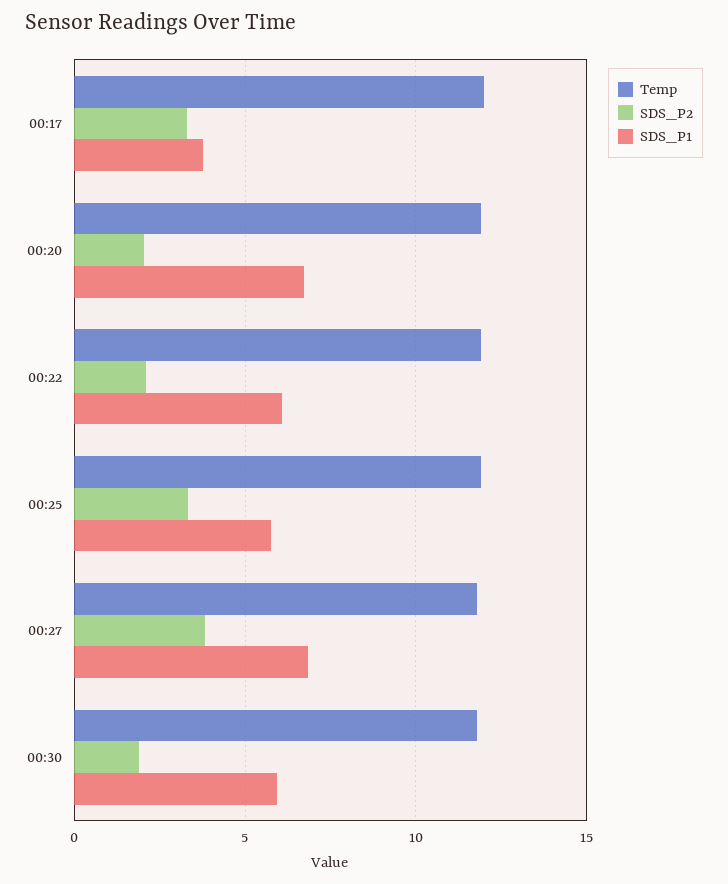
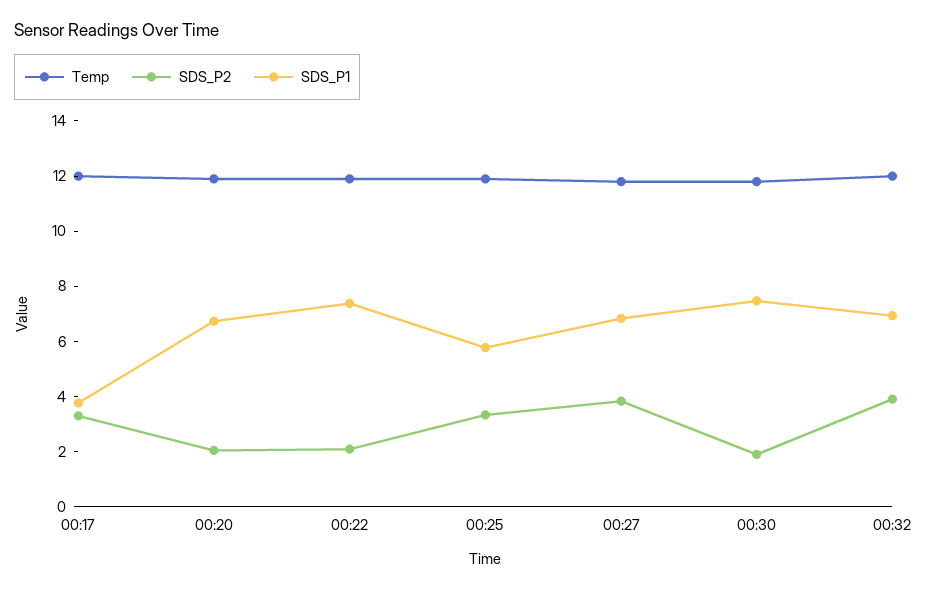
SDS_P1, 00:22: 6 -> 7.5
SDS_P1, 00:30: 6 -> 7.5
Temp, 00:32: none -> 12
SDS_P2, 00:32: none -> 4
SDS_P1, 00:32: none -> 7

